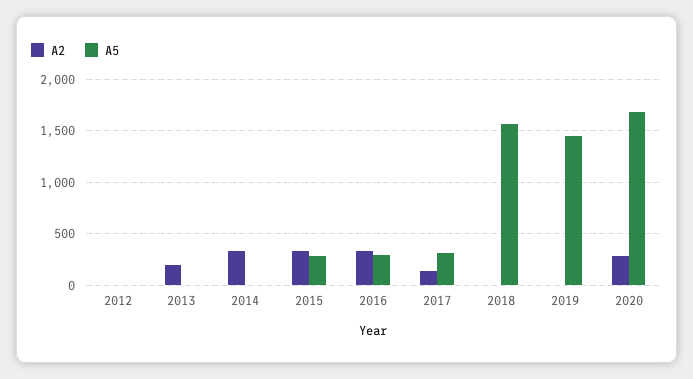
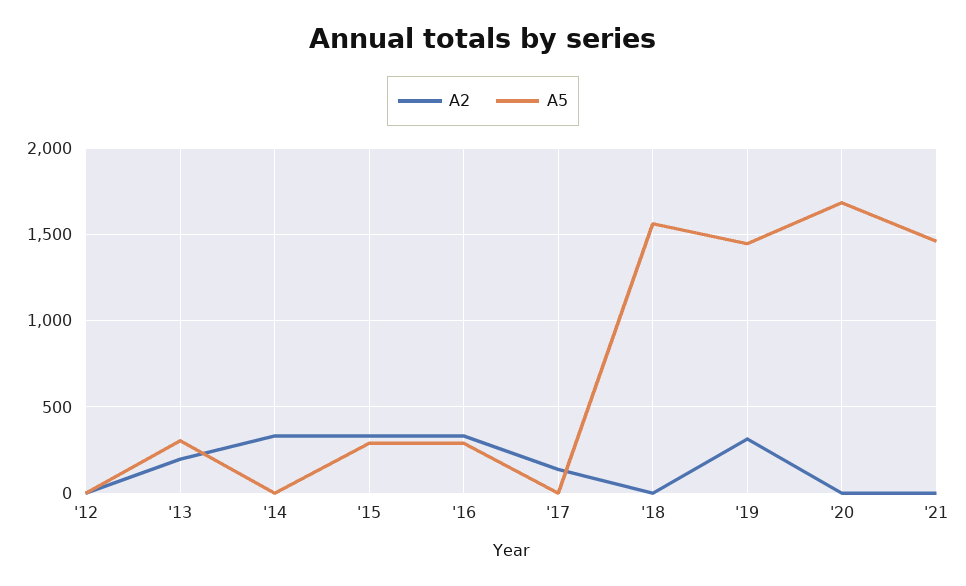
A5, 2013: 0 -> 300
A5, 2017: 300 -> 0
A2, 2019: 0 -> 300
A2, 2020: 300 -> 0
A2, '21: none -> 0
A5, '21: none -> 1450

